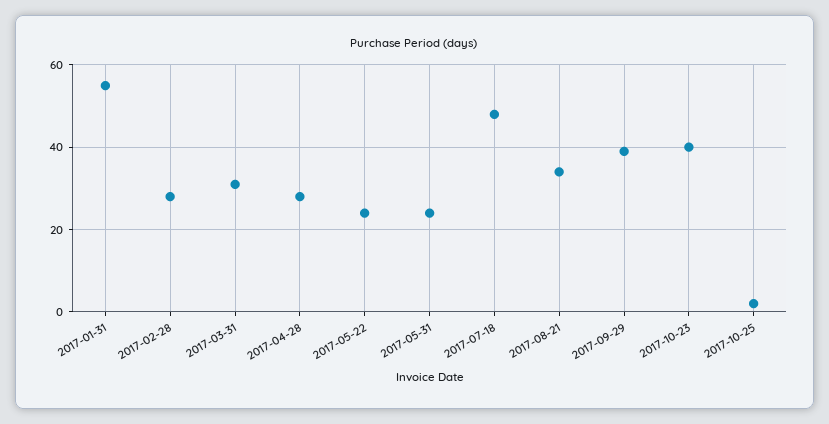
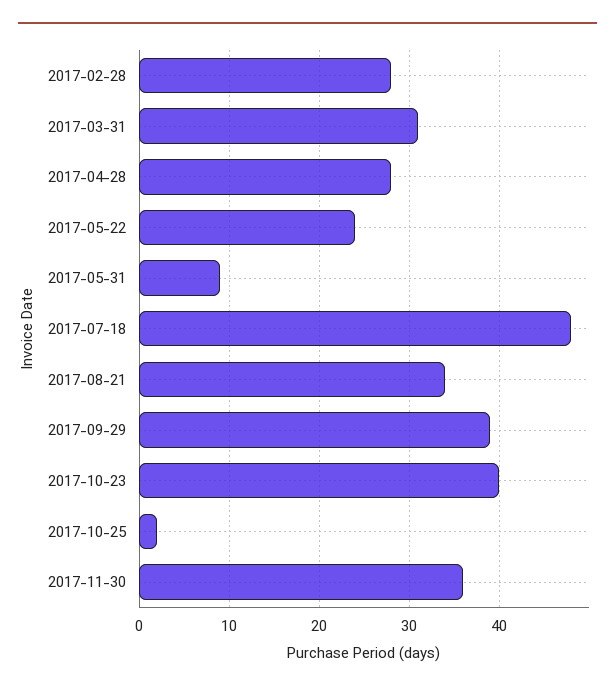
2017-01-31: 55 -> none
2017-05-31: 25 -> 9
2017-11-30: none -> 36

